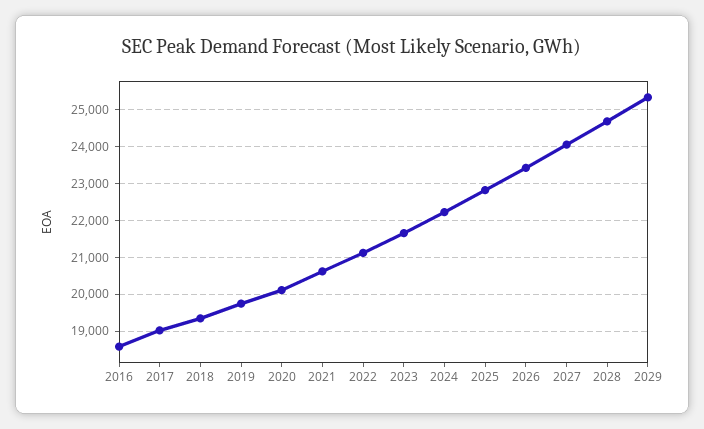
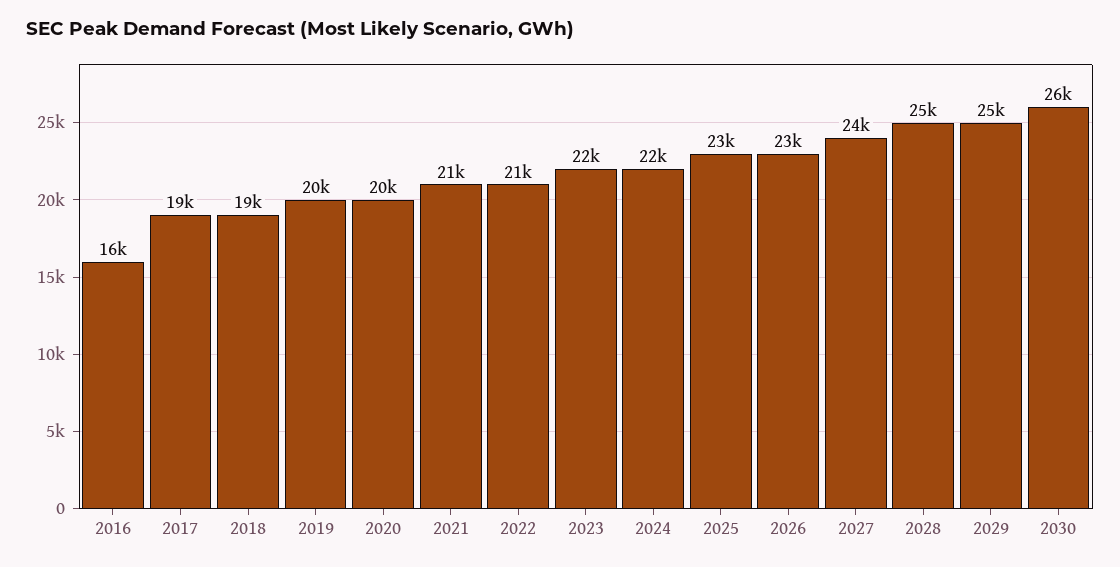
2016: 18600 -> 16000
2030: none -> 26000

